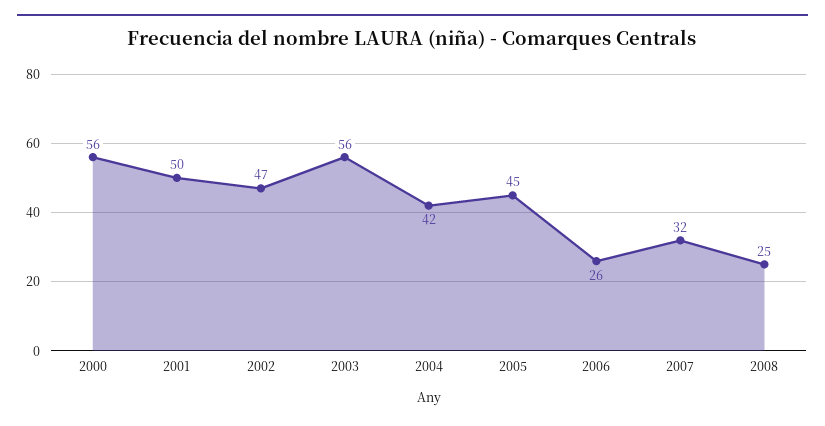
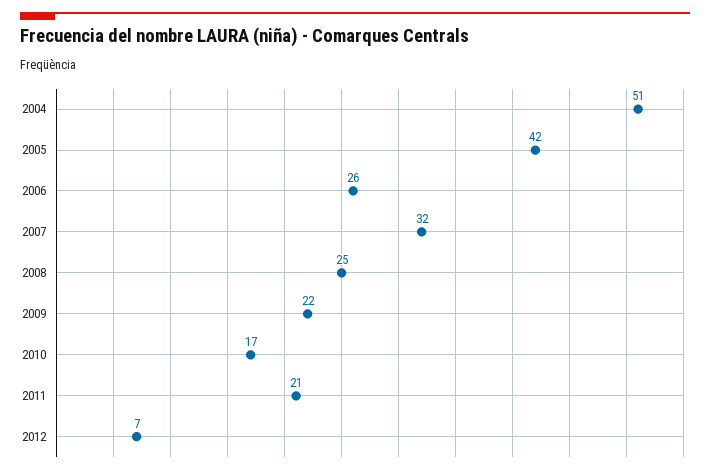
2000: 56 -> none
2001: 50 -> none
2002: 47 -> none
2003: 56 -> none
2004: 42 -> 51
2005: 45 -> 42
2009: none -> 22
2010: none -> 17
2011: none -> 21
2012: none -> 7

